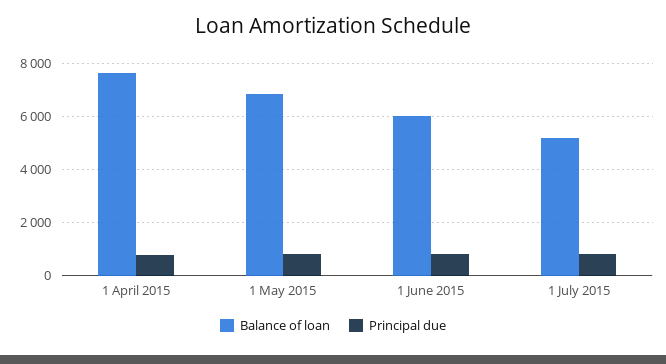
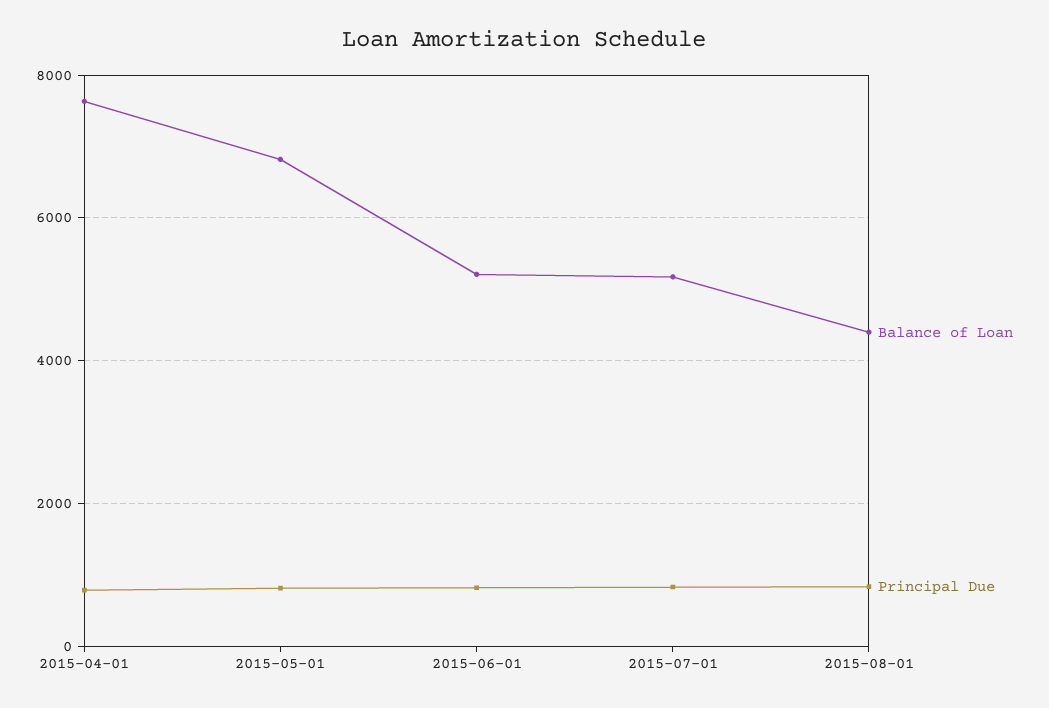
Balance of loan, 1 June 2015: 6000 -> 5200
Balance of loan, 2015-08-01: none -> 4400
Principal due, 2015-08-01: none -> 800

